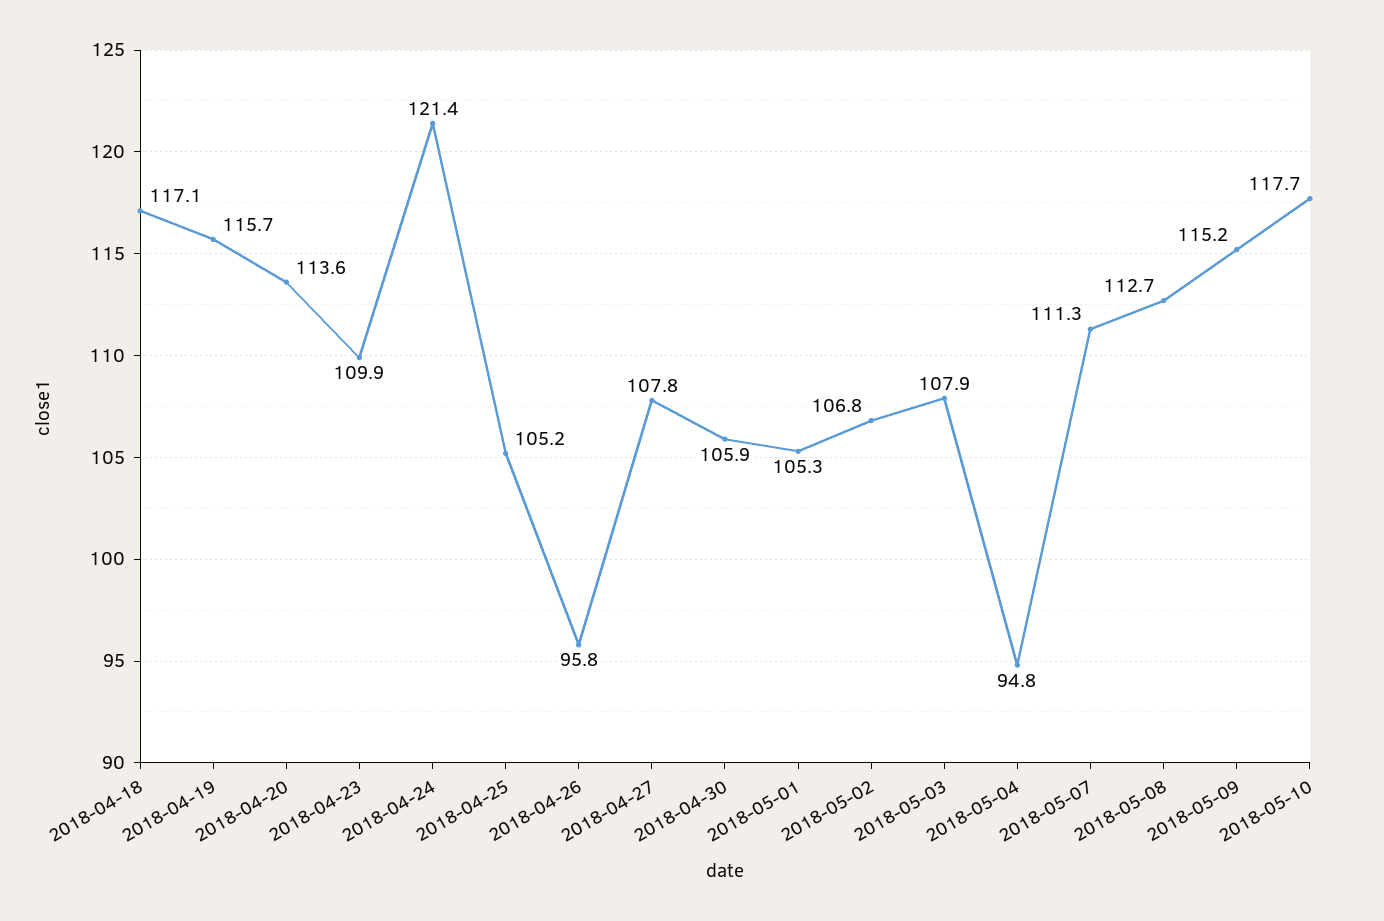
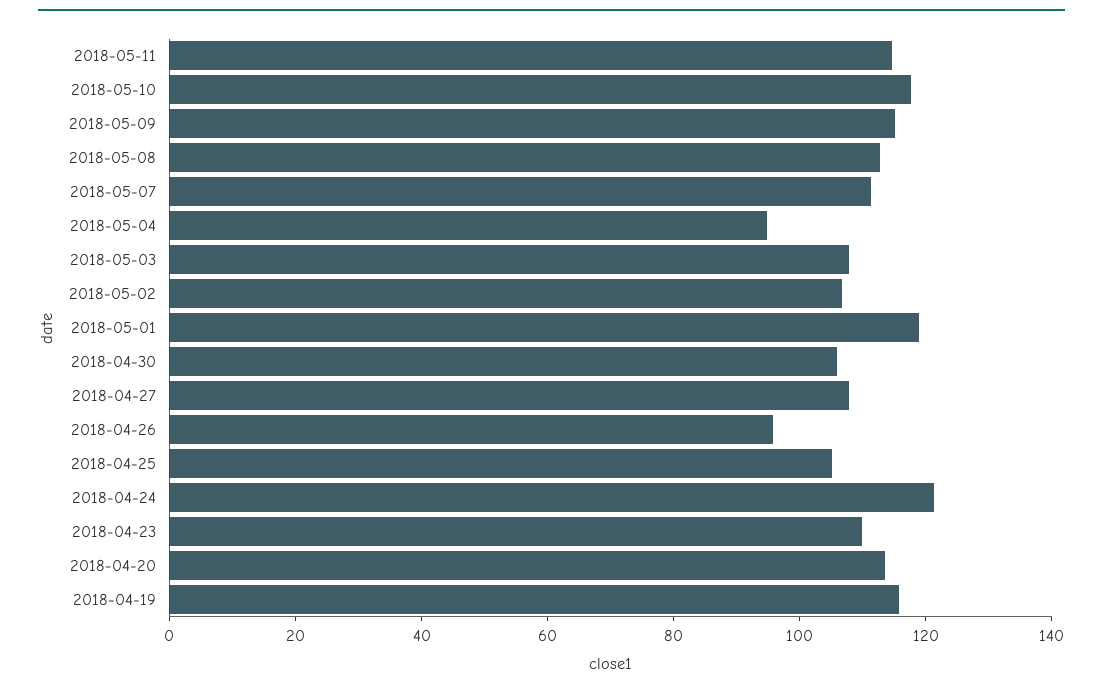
2018-04-18: 117.1 -> none
2018-05-01: 105.3 -> 120
2018-05-11: none -> 115

